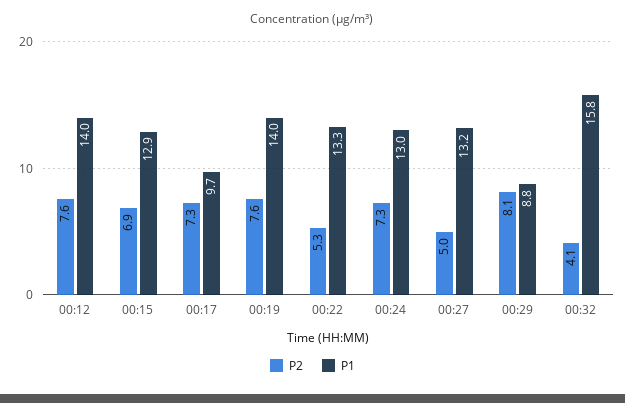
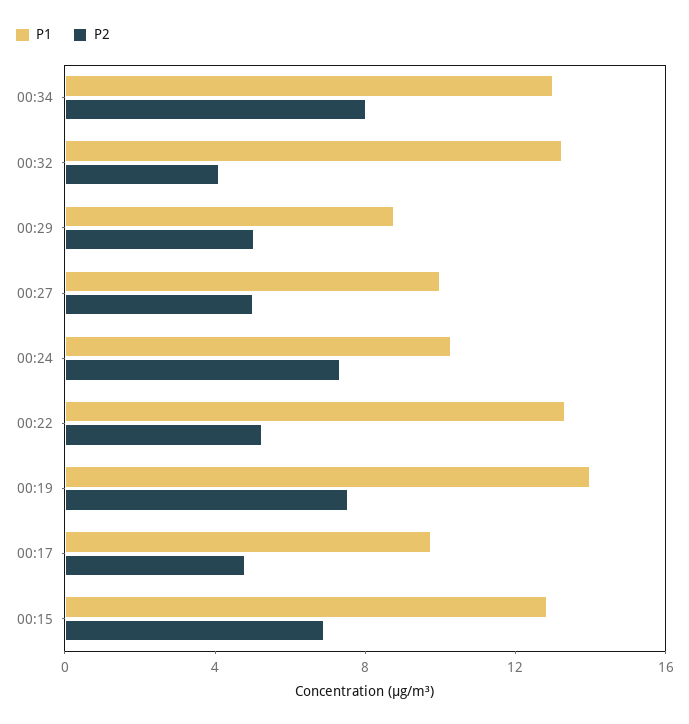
P2, 00:12: 7.6 -> none
P1, 00:12: 14 -> none
P2, 00:17: 7.3 -> 5
P1, 00:24: 13 -> 10
P1, 00:27: 13.2 -> 10
P2, 00:29: 8.1 -> 5
P1, 00:32: 15.8 -> 13
P1, 00:34: none -> 13
P2, 00:34: none -> 8

